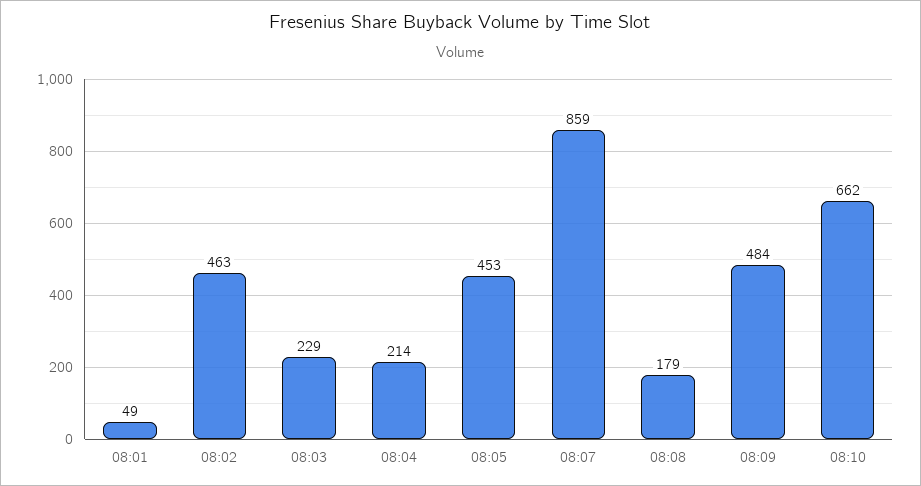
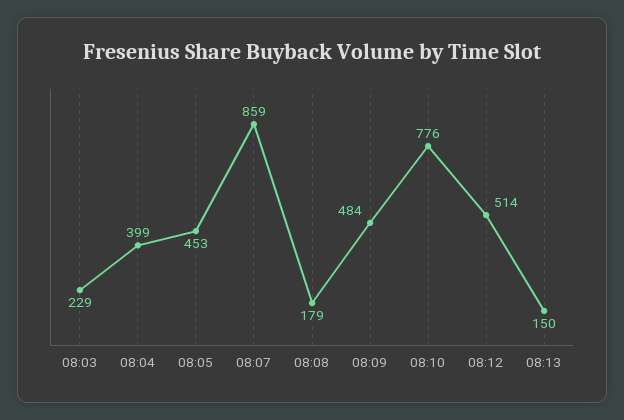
08:01: 49 -> none
08:02: 463 -> none
08:04: 214 -> 399
08:10: 662 -> 776
08:12: none -> 514
08:13: none -> 150

